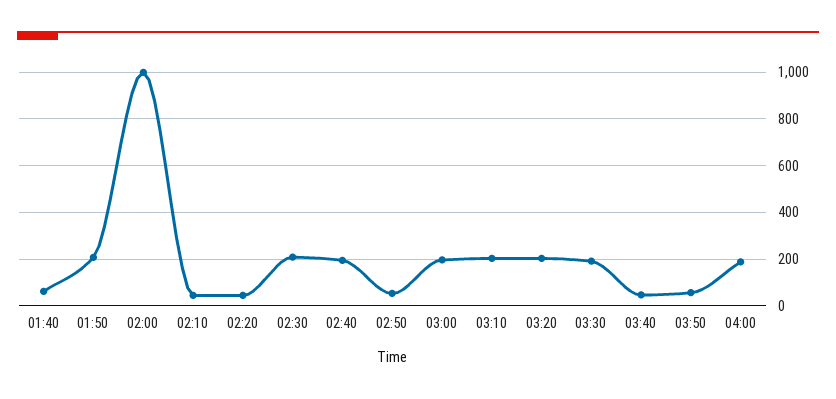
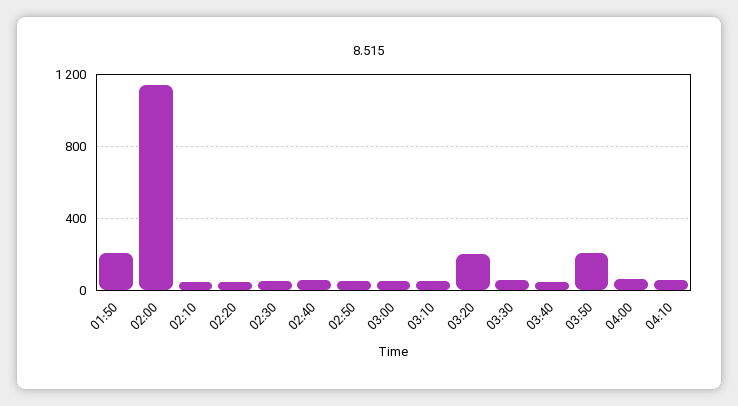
01:40: 50 -> none
02:00: 1000 -> 1150
02:30: 200 -> 50
02:40: 200 -> 50
03:00: 200 -> 50
03:10: 200 -> 50
03:30: 200 -> 50
03:50: 50 -> 200
04:00: 200 -> 50
04:10: none -> 50

